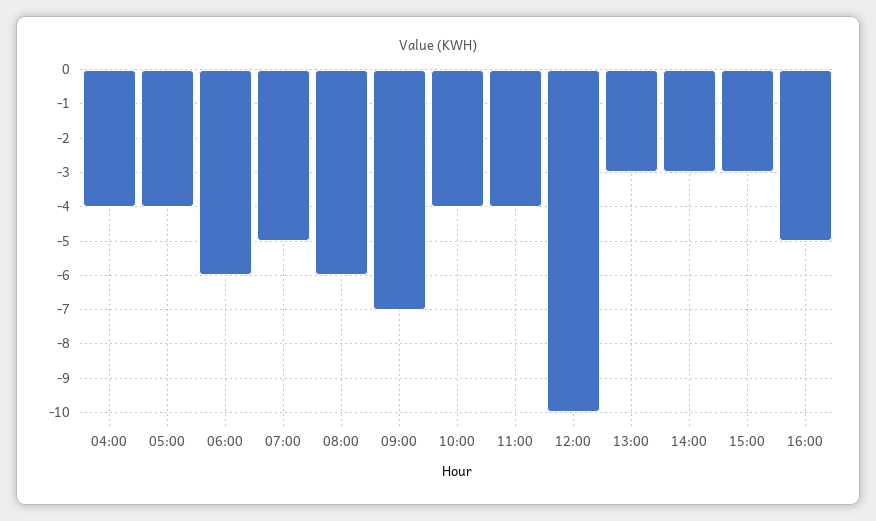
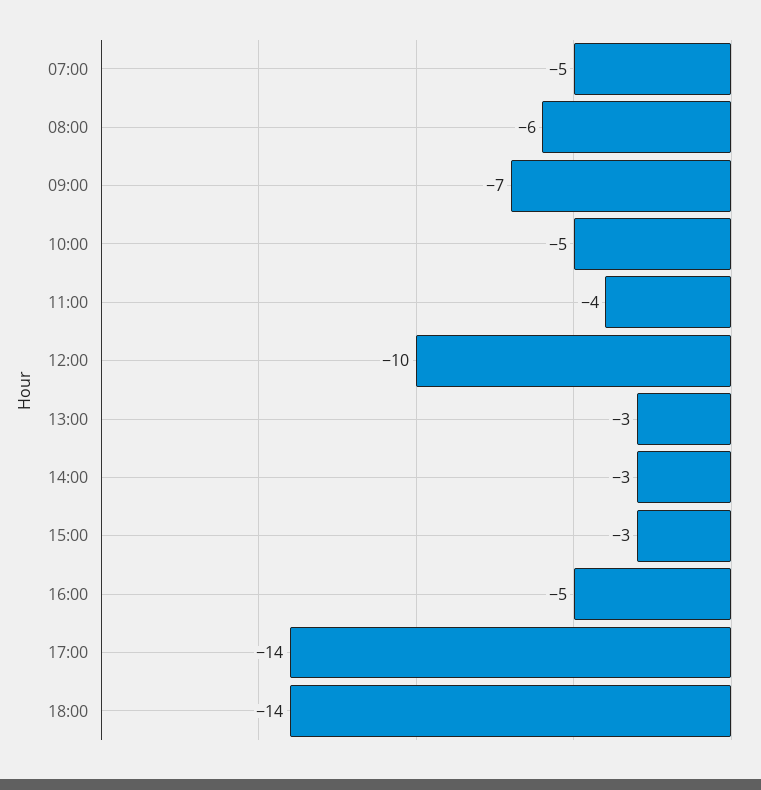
04:00: -4 -> none
05:00: -4 -> none
06:00: -6 -> none
10:00: -4 -> -5
17:00: none -> -14
18:00: none -> -14

